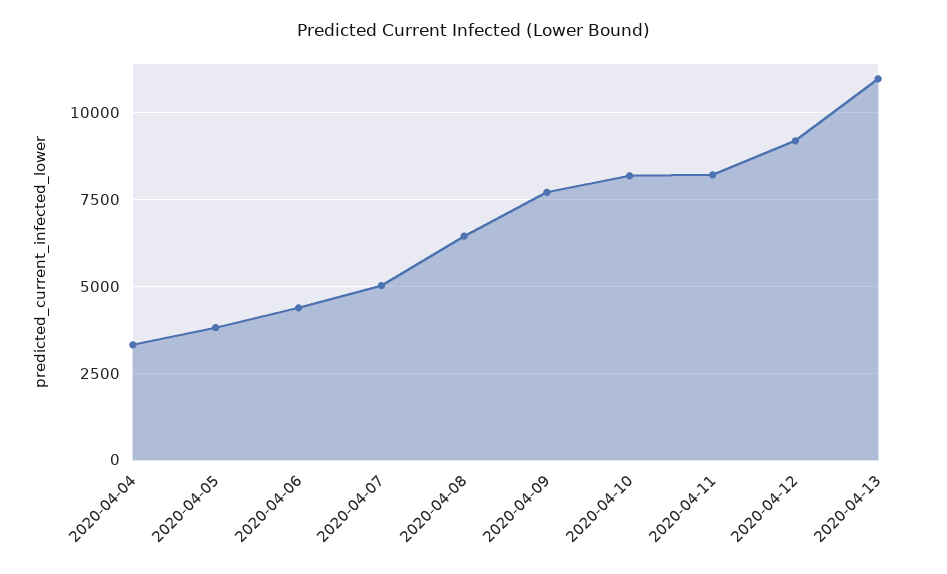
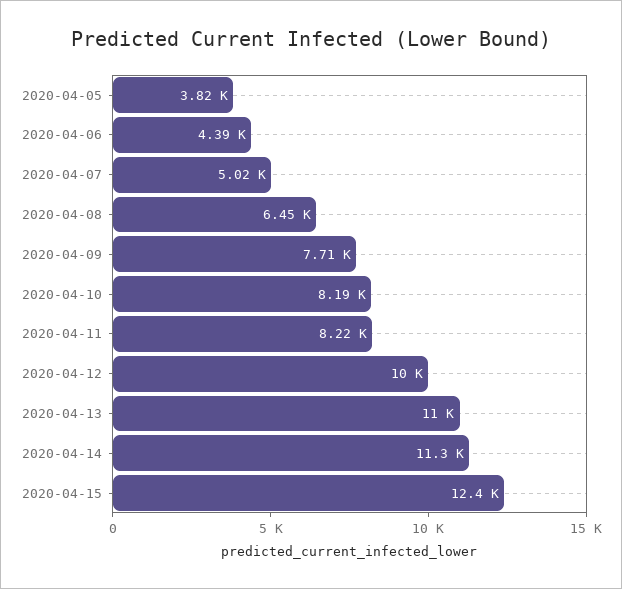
2020-04-04: 3250 -> none
2020-04-12: 9250 -> 10000
2020-04-14: none -> 11300
2020-04-15: none -> 12400

